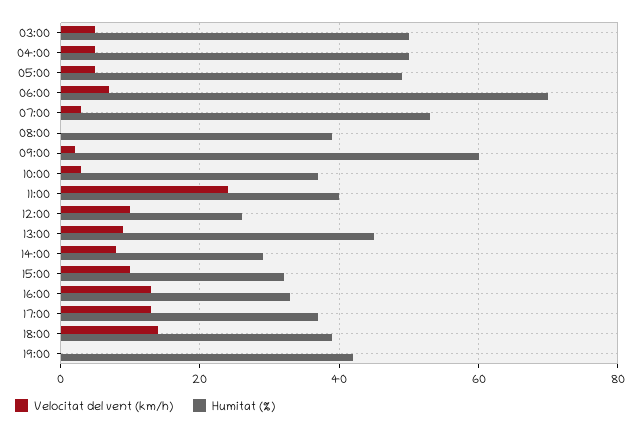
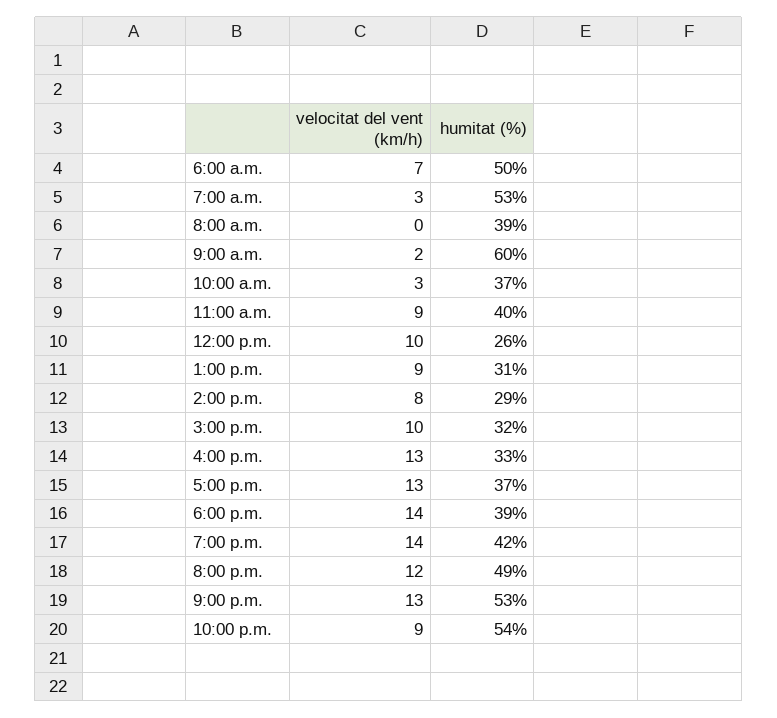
Velocitat del vent (km/h), 03:00: 5 -> none
Humitat (%), 03:00: 50 -> none
Velocitat del vent (km/h), 04:00: 5 -> none
Humitat (%), 04:00: 50 -> none
Velocitat del vent (km/h), 05:00: 5 -> none
Humitat (%), 05:00: 50 -> none
Humitat (%), 06:00: 70 -> 50
Velocitat del vent (km/h), 11:00: 25 -> 9
Humitat (%), 13:00: 45 -> 31
Velocitat del vent (km/h), 19:00: 0 -> 14
Velocitat del vent (km/h), 8:00 p.m.: none -> 12
Humitat (%), 8:00 p.m.: none -> 49
Velocitat del vent (km/h), 9:00 p.m.: none -> 13
Humitat (%), 9:00 p.m.: none -> 53
Velocitat del vent (km/h), 10:00 p.m.: none -> 9
Humitat (%), 10:00 p.m.: none -> 54

